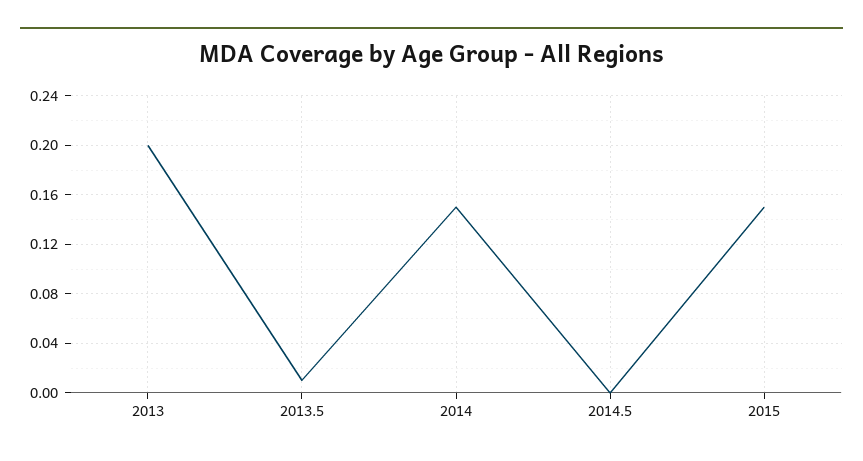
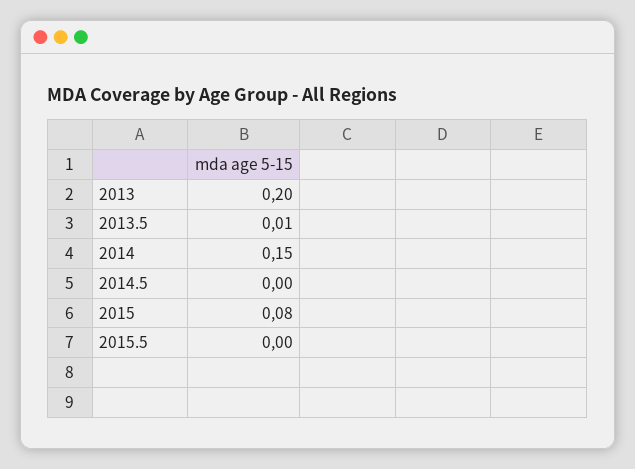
2015: 0.15 -> 0.08
2015.5: none -> 0

